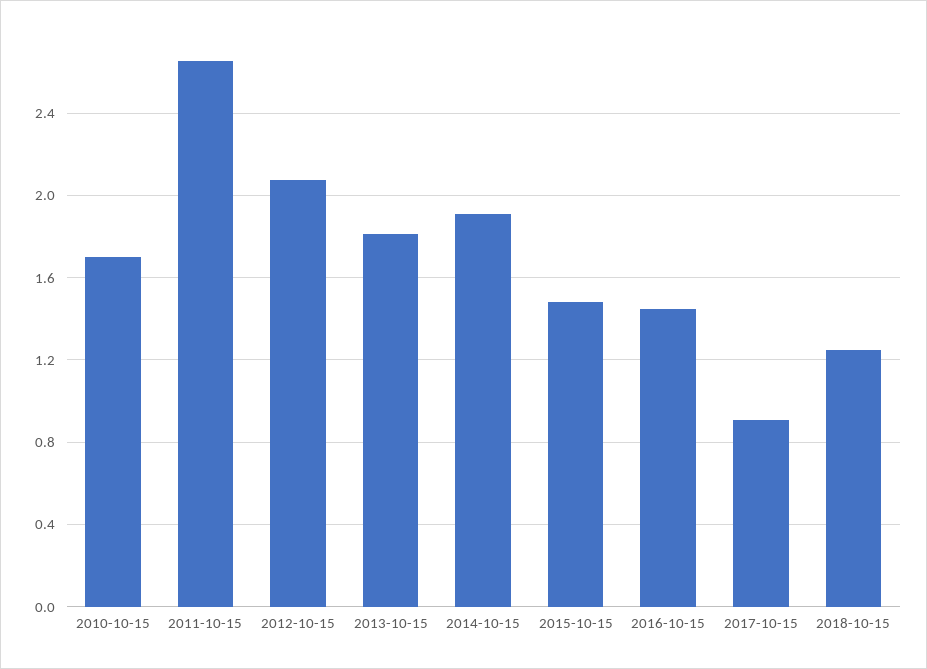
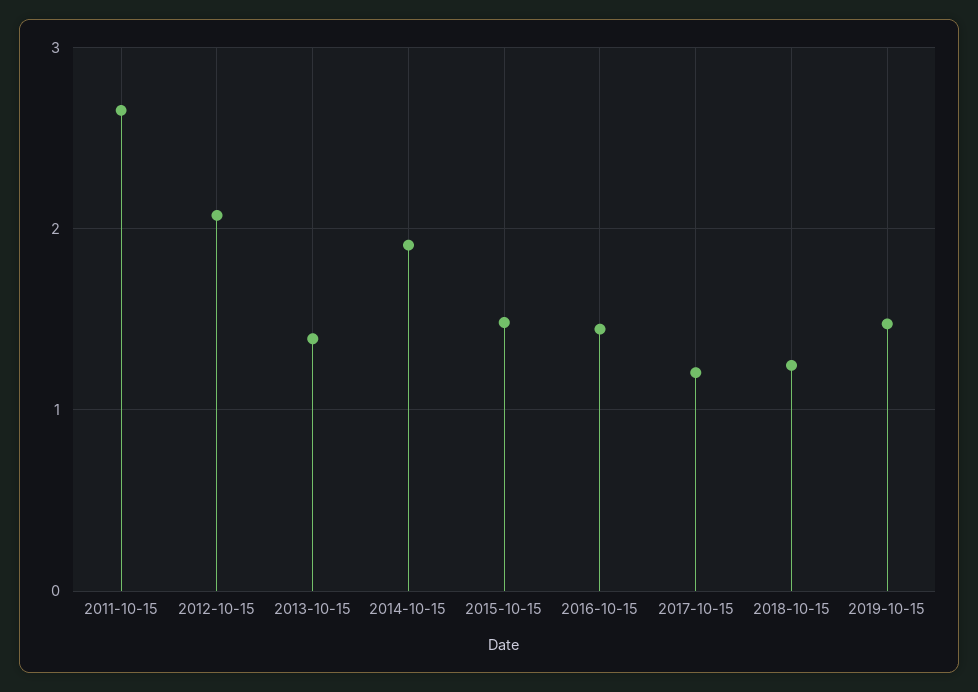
2010-10-15: 1.7 -> none
2013-10-15: 1.8 -> 1.4
2017-10-15: 0.9 -> 1.2
2019-10-15: none -> 1.5

